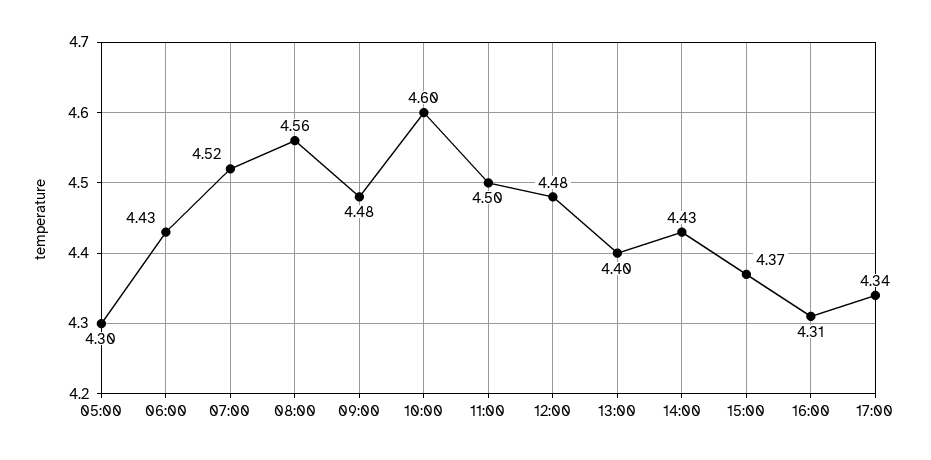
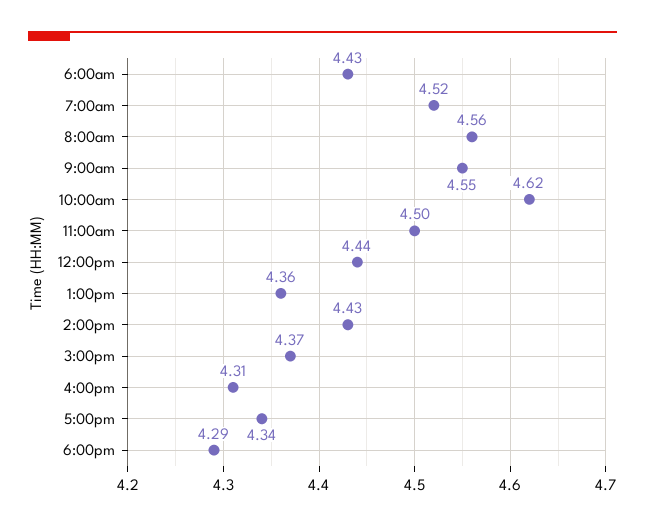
05:00: 4.3 -> none
09:00: 4.48 -> 4.55
10:00: 4.6 -> 4.62
12:00: 4.48 -> 4.44
13:00: 4.4 -> 4.36
6:00pm: none -> 4.29

